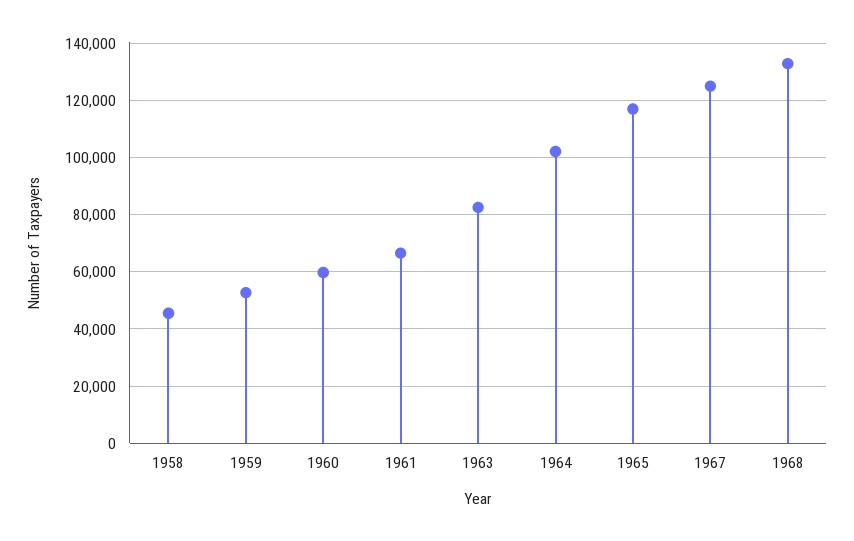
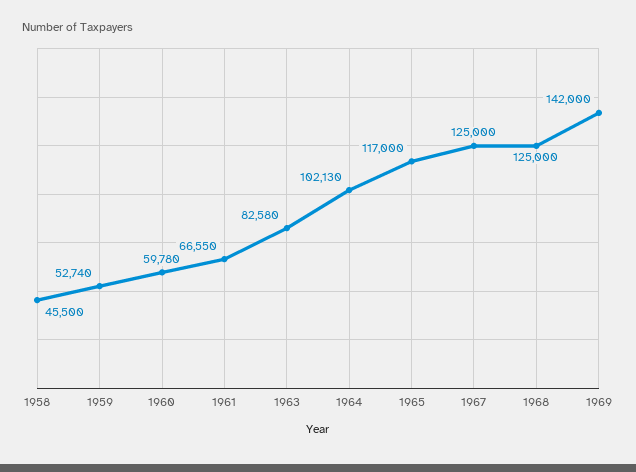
1968: 132500 -> 125000
1969: none -> 142000

